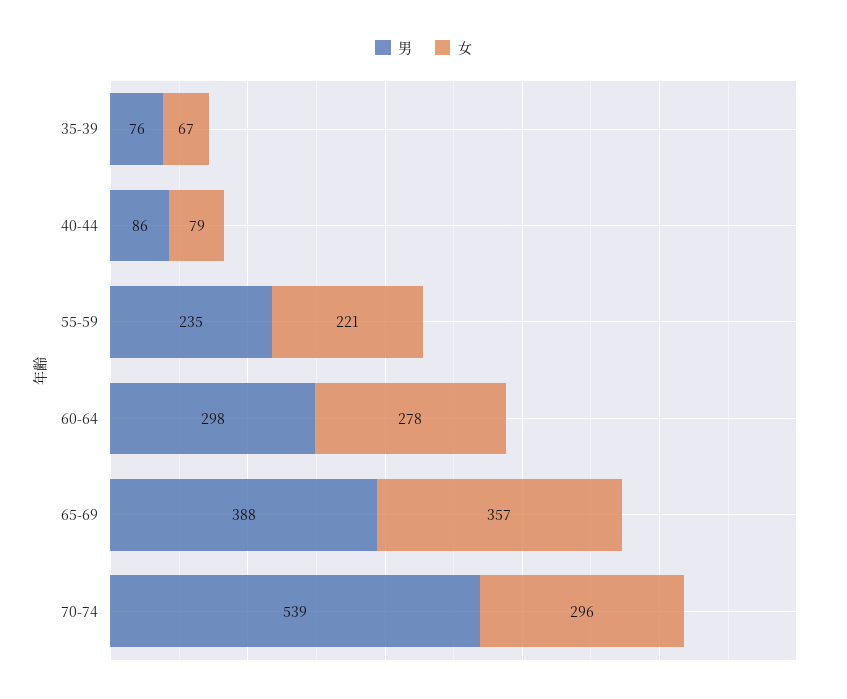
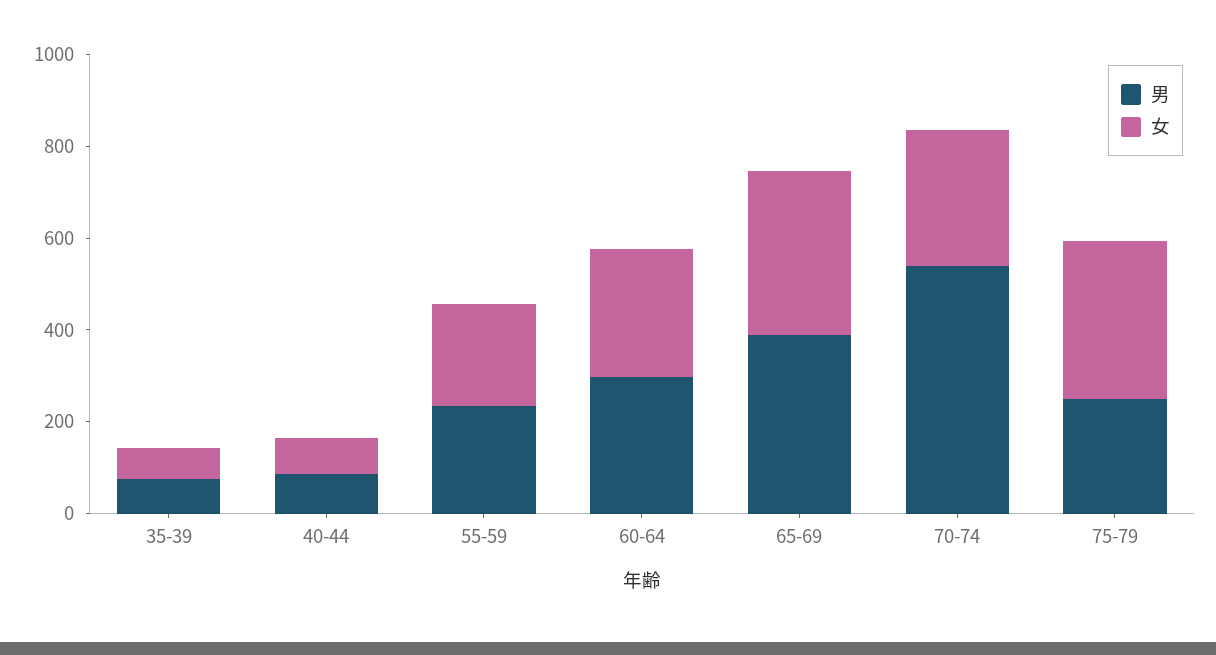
男, 75-79: none -> 250
女, 75-79: none -> 350

